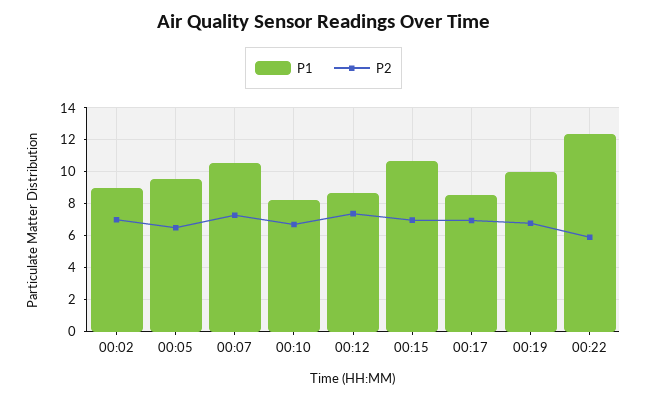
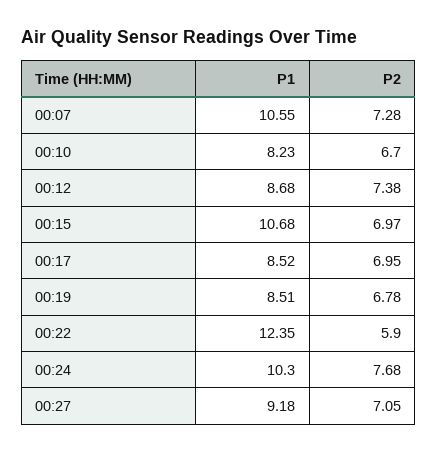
P1, 00:02: 9 -> none
P2, 00:02: 7 -> none
P1, 00:05: 9.5 -> none
P2, 00:05: 6.5 -> none
P1, 00:19: 10 -> 8.51
P1, 00:24: none -> 10.3
P2, 00:24: none -> 7.68
P1, 00:27: none -> 9.18
P2, 00:27: none -> 7.05

